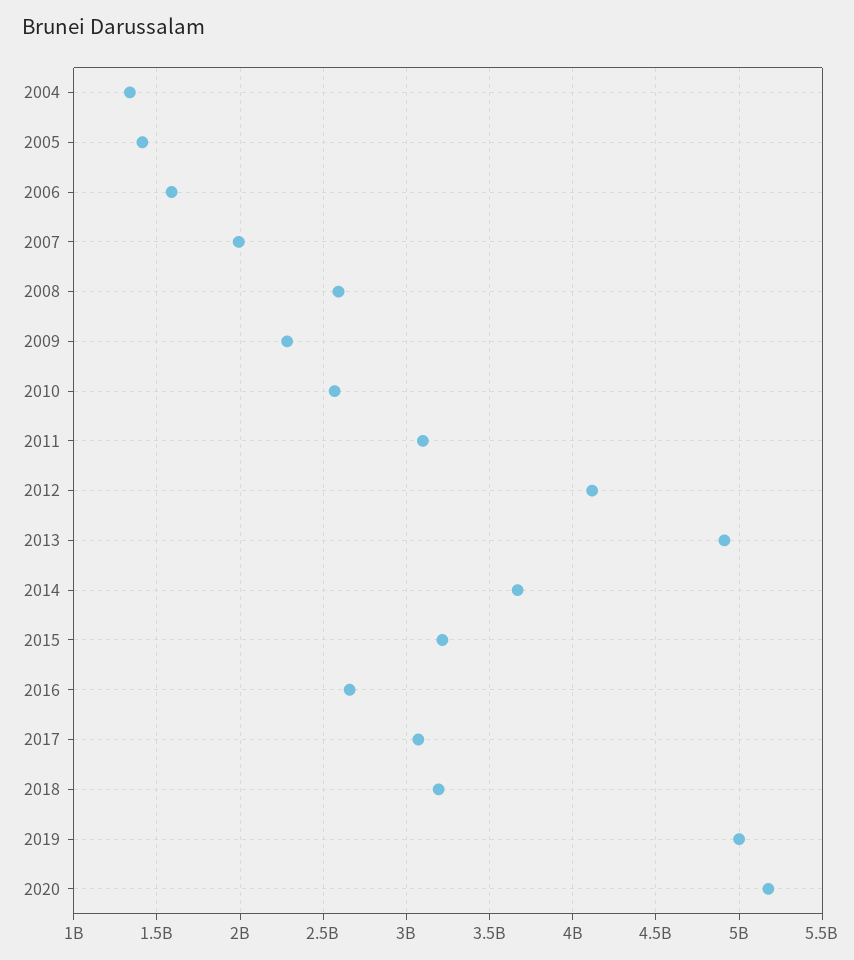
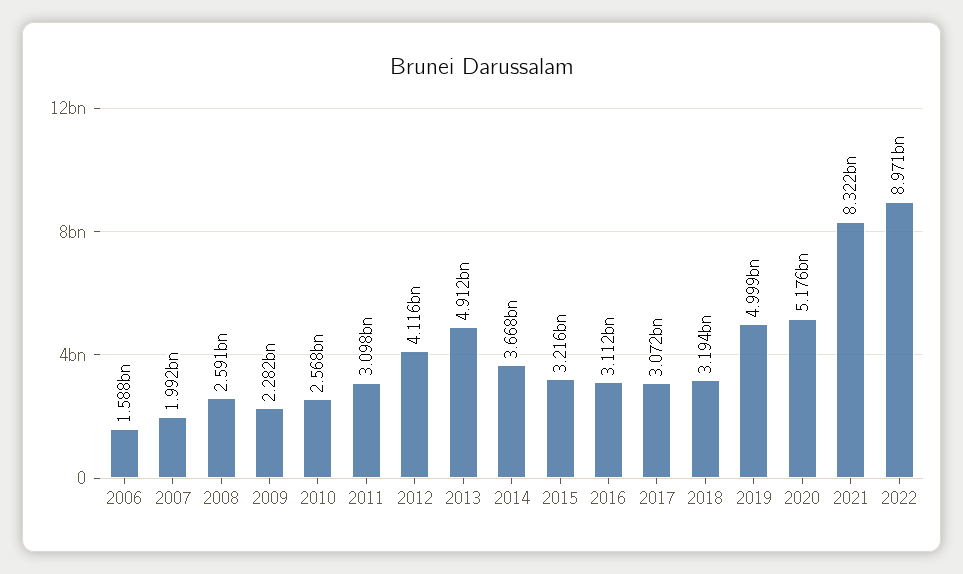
2004: 1350000000 -> none
2005: 1400000000 -> none
2016: 2650000000 -> 3112000000
2021: none -> 8322000000
2022: none -> 8971000000

